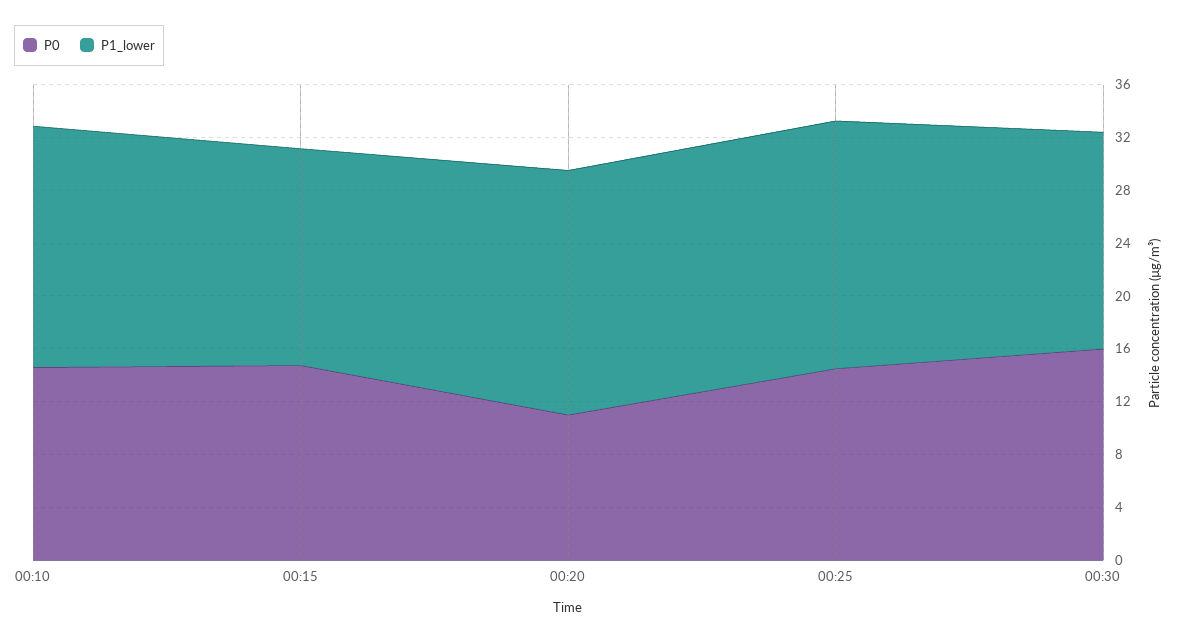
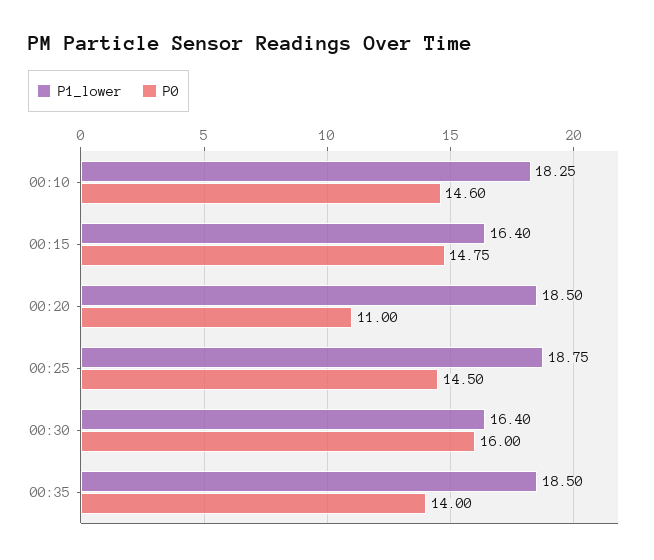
P1_lower, 00:35: none -> 18.5
P0, 00:35: none -> 14

